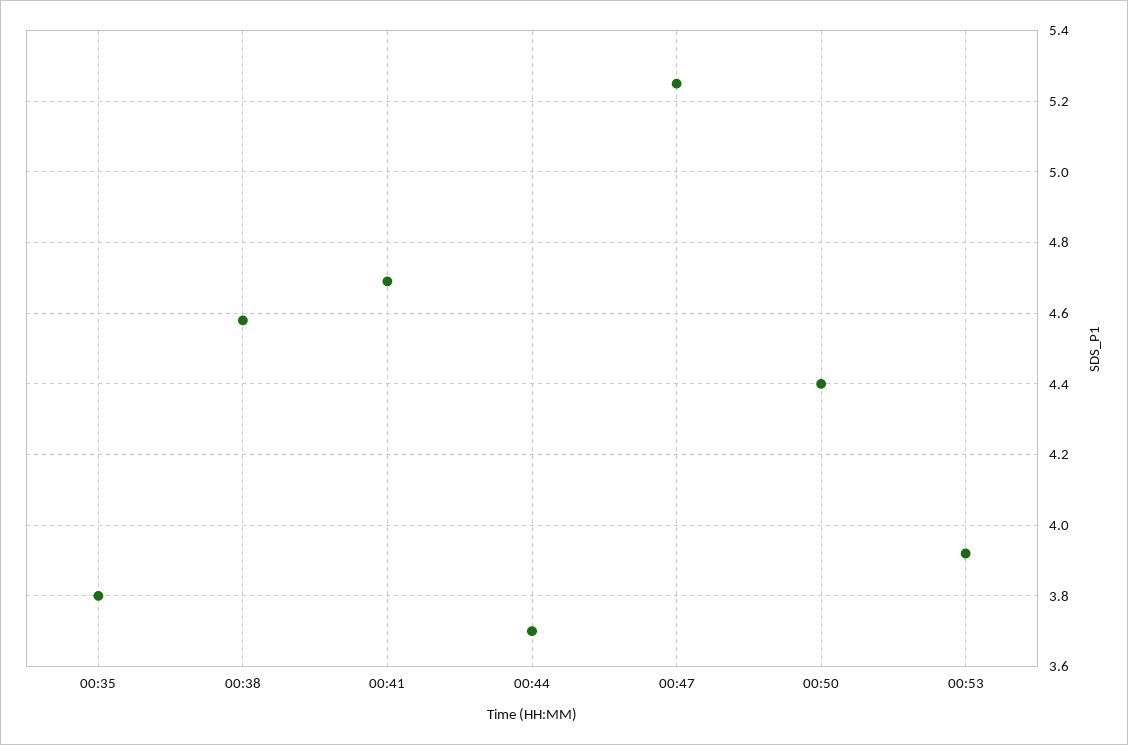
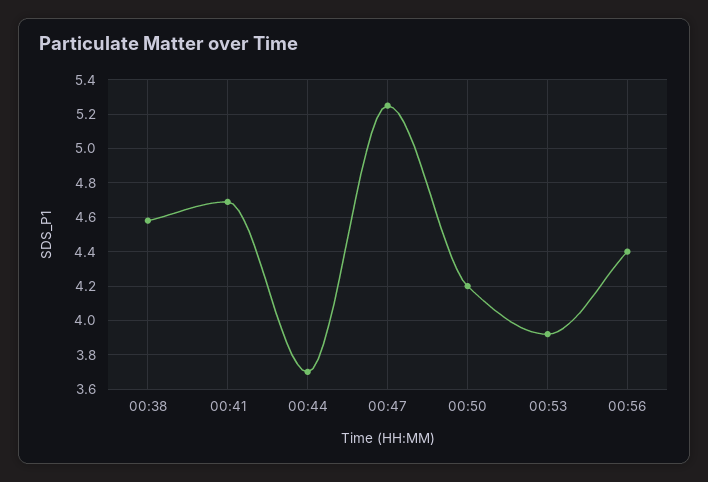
00:35: 3.8 -> none
00:50: 4.4 -> 4.2
00:56: none -> 4.4

